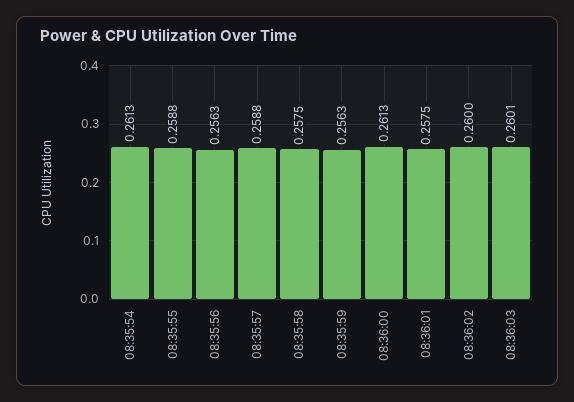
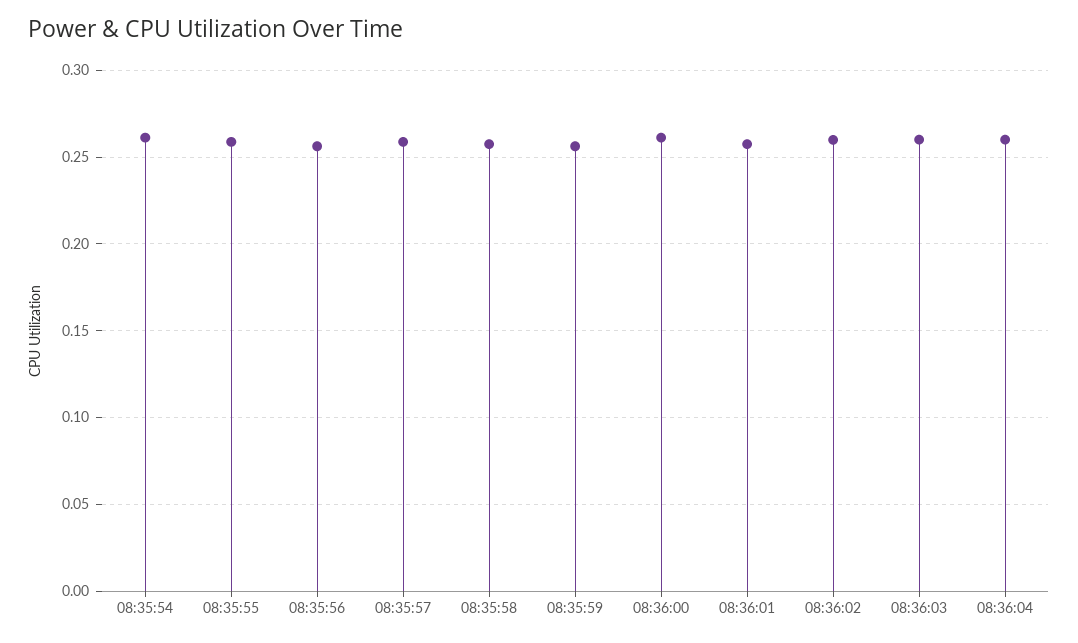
08:36:04: none -> 0.26

